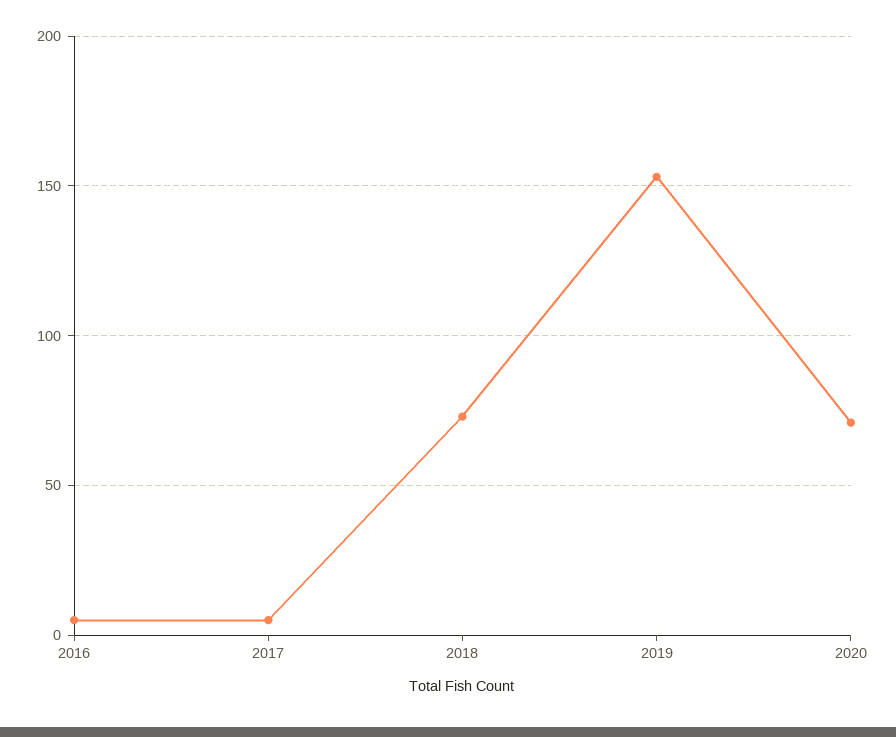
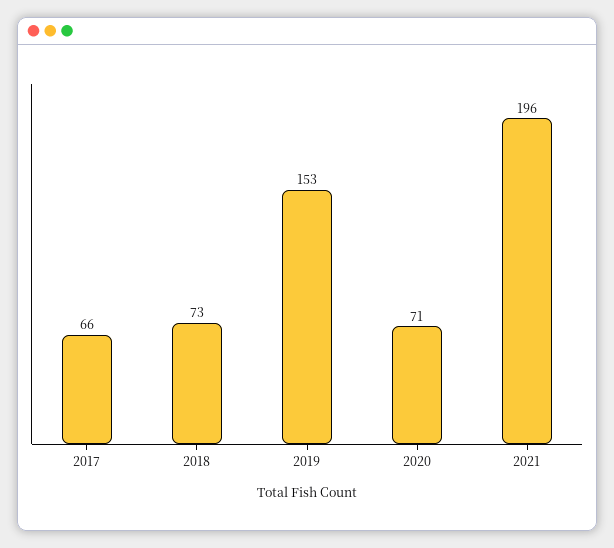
2016: 5 -> none
2017: 5 -> 66
2021: none -> 196

